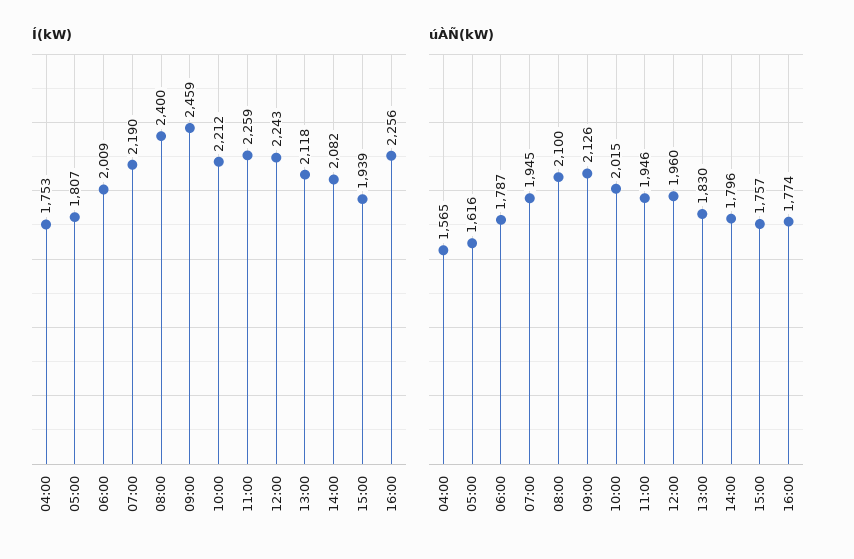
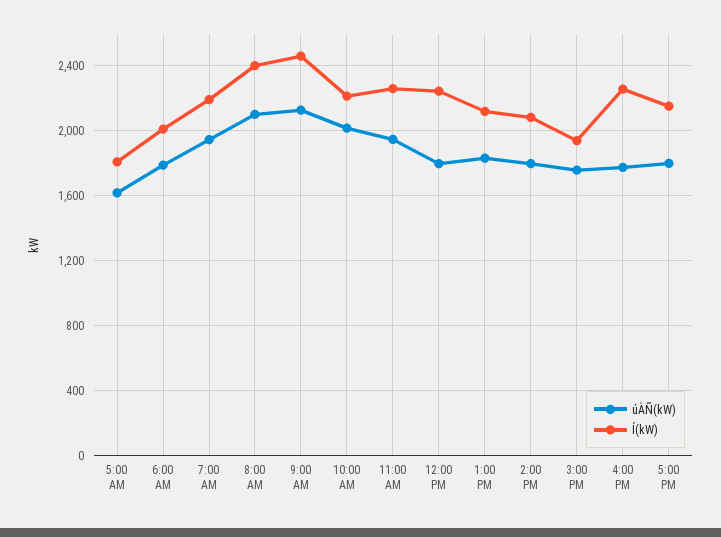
Í(kW), 04:00: 1753 -> none
úÀÑ(kW), 04:00: 1565 -> none
úÀÑ(kW), 12:00: 1960 -> 1800
úÀÑ(kW), 5:00 PM: none -> 1800
Í(kW), 5:00 PM: none -> 2150

